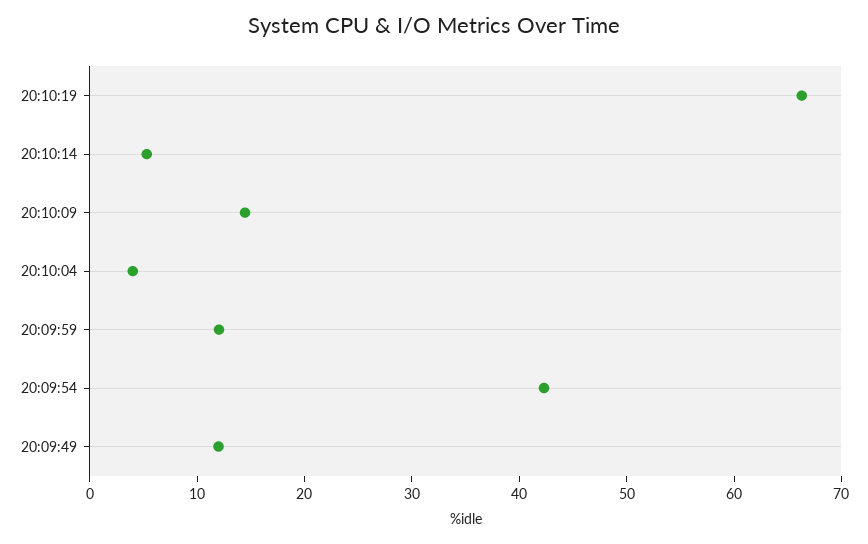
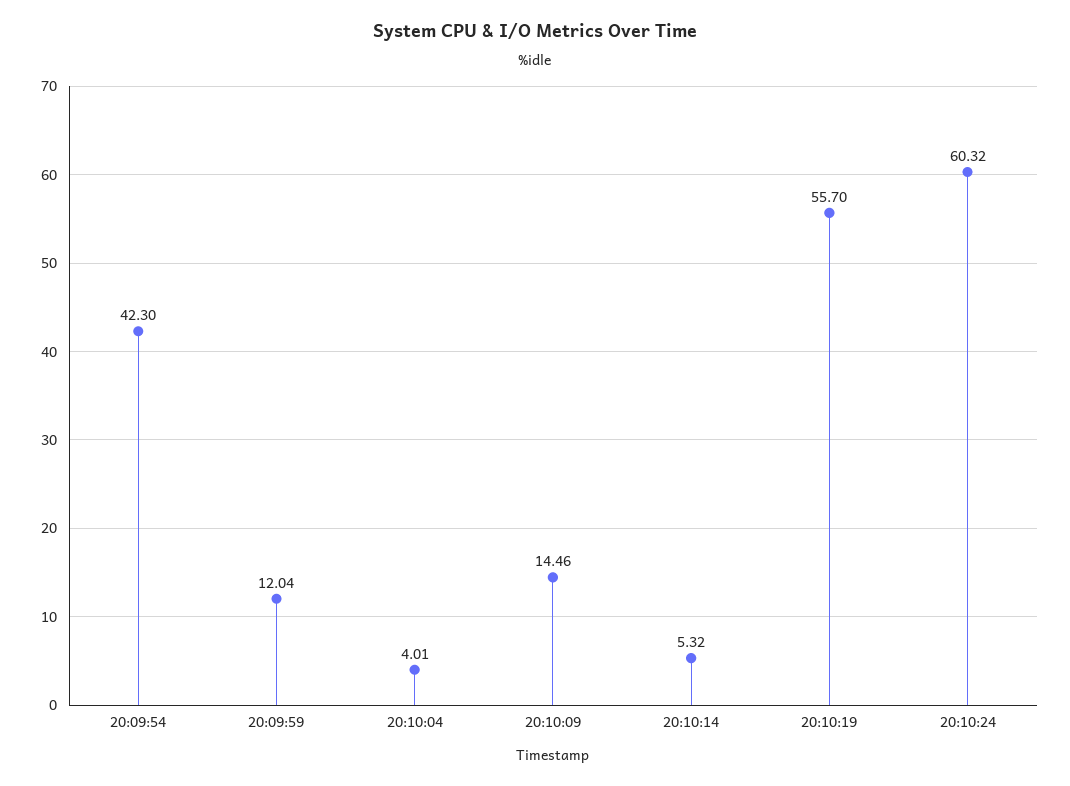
20:10:19: 66 -> 55.7
20:09:49: 12 -> none
20:10:24: none -> 60.32

